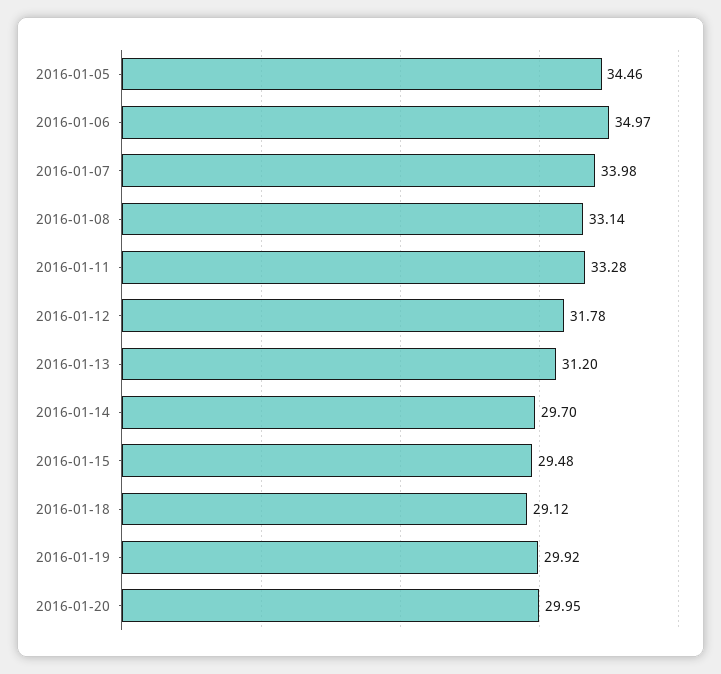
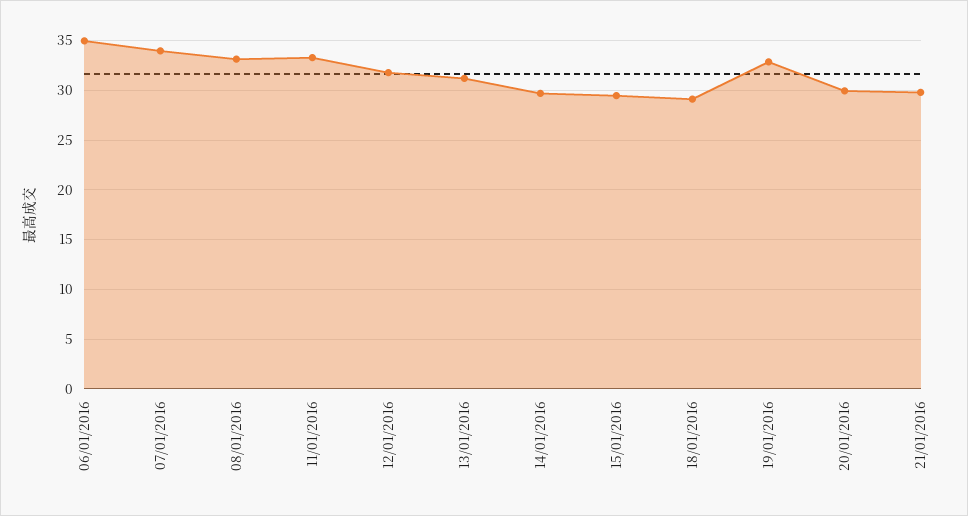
2016-01-05: 34.46 -> none
2016-01-19: 29.92 -> 33
21/01/2016: none -> 30

